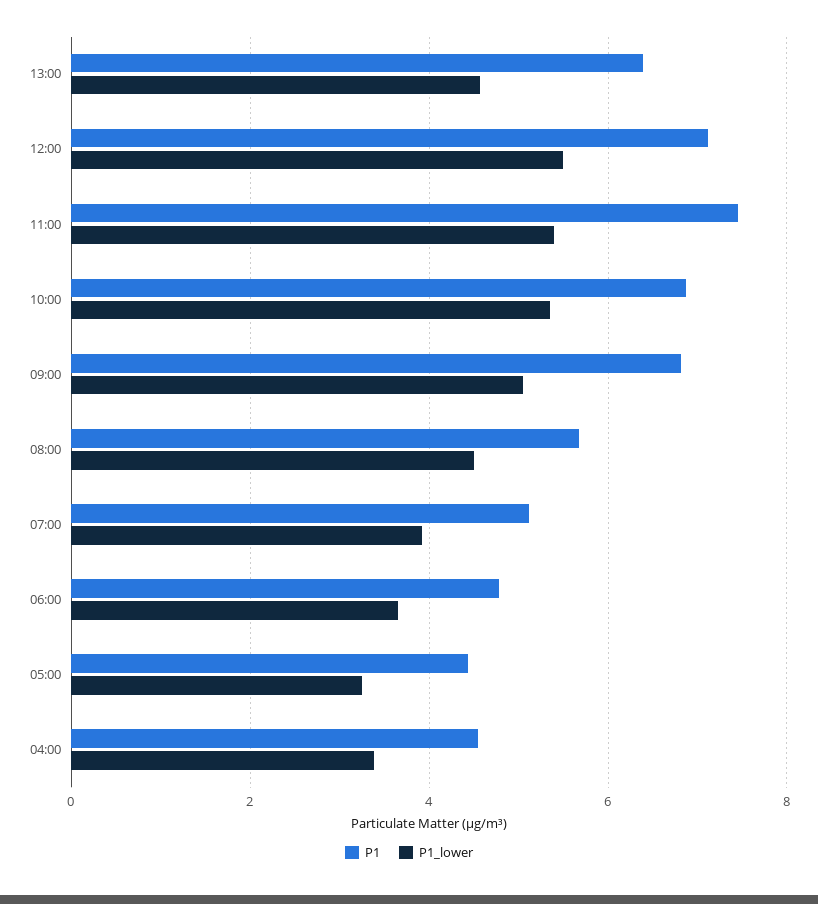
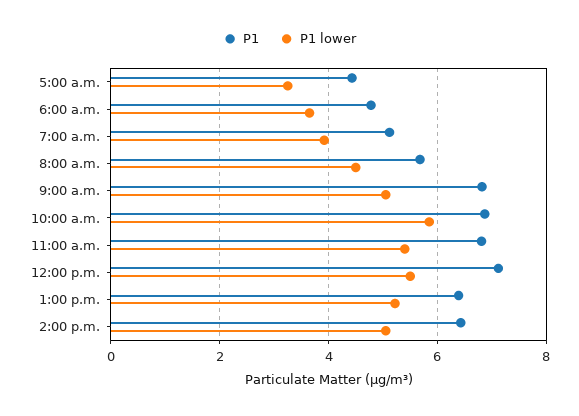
P1_lower, 13:00: 4.6 -> 5.2
P1, 11:00: 7.4 -> 6.8
P1_lower, 10:00: 5.4 -> 5.8
P1, 04:00: 4.6 -> none
P1_lower, 04:00: 3.4 -> none
P1, 2:00 p.m.: none -> 6.4
P1_lower, 2:00 p.m.: none -> 5

